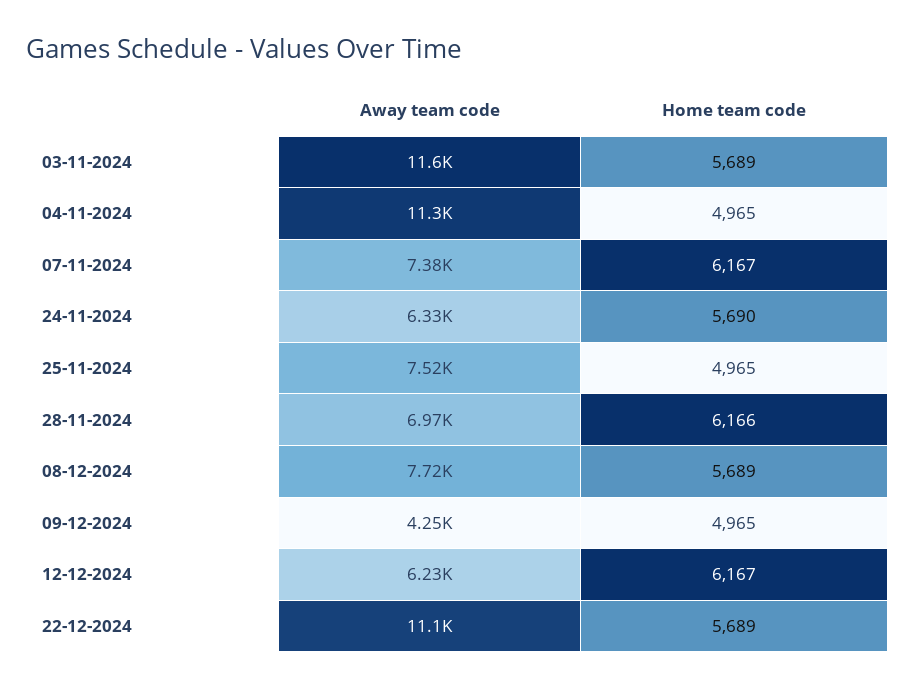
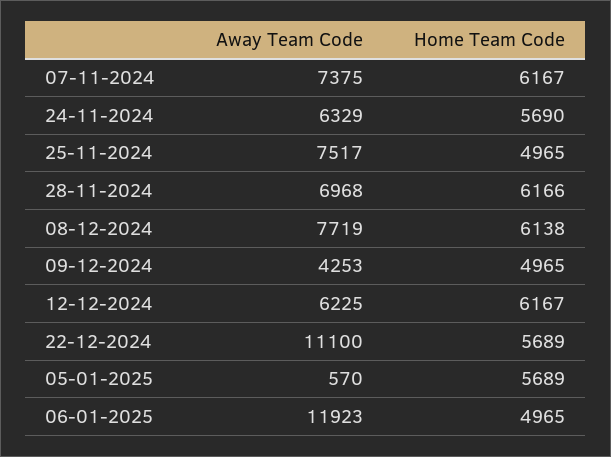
Away team code, 03-11-2024: 11600 -> none
Home team code, 03-11-2024: 5689 -> none
Away team code, 04-11-2024: 11300 -> none
Home team code, 04-11-2024: 4965 -> none
Home team code, 08-12-2024: 5689 -> 6138
Away team code, 05-01-2025: none -> 570
Home team code, 05-01-2025: none -> 5689
Away team code, 06-01-2025: none -> 11923
Home team code, 06-01-2025: none -> 4965

